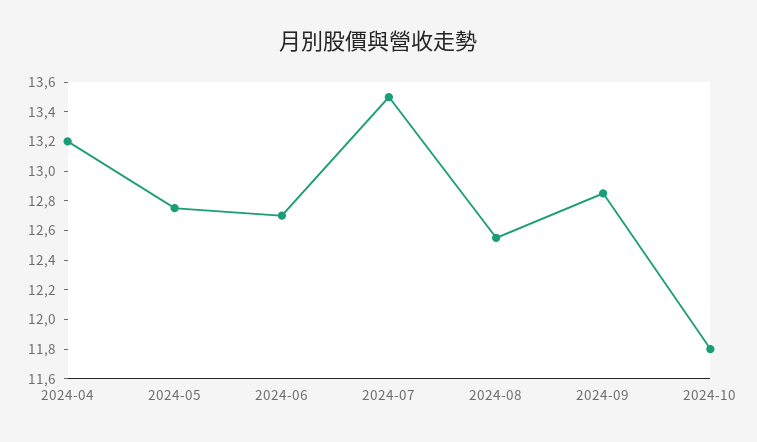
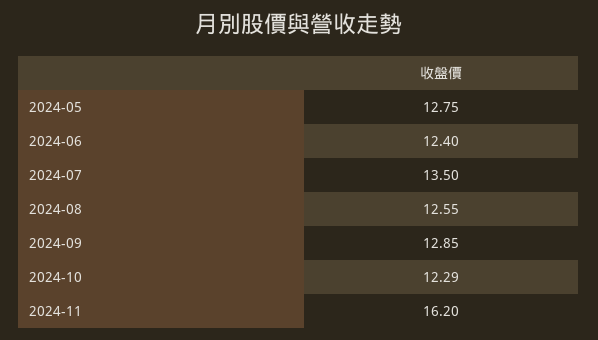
2024-04: 13.2 -> none
2024-06: 12.7 -> 12.4
2024-10: 11.8 -> 12.29
2024-11: none -> 16.2

